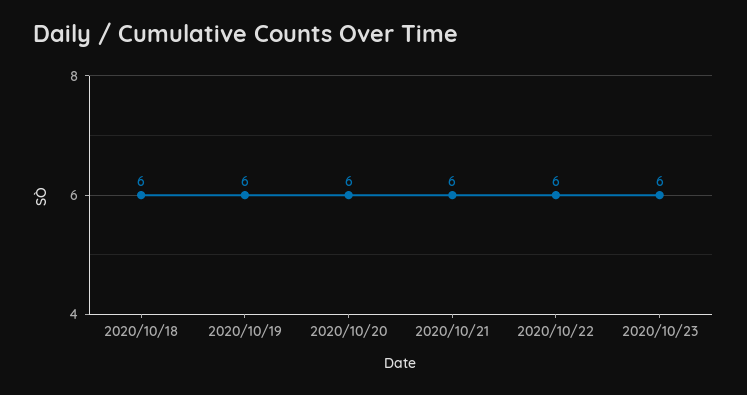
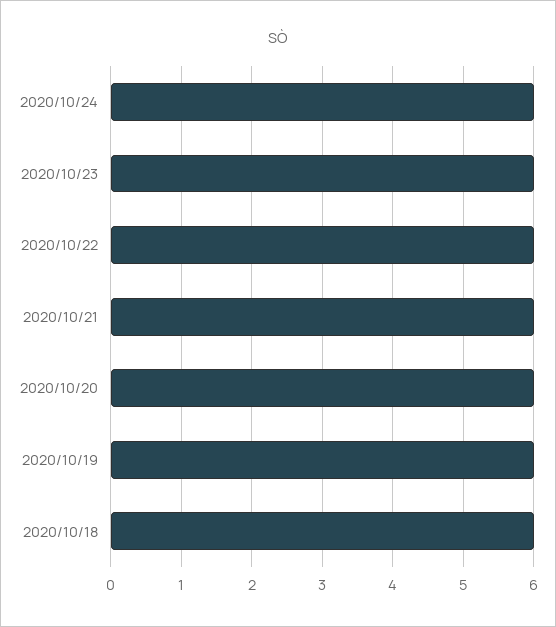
2020/10/24: none -> 6

